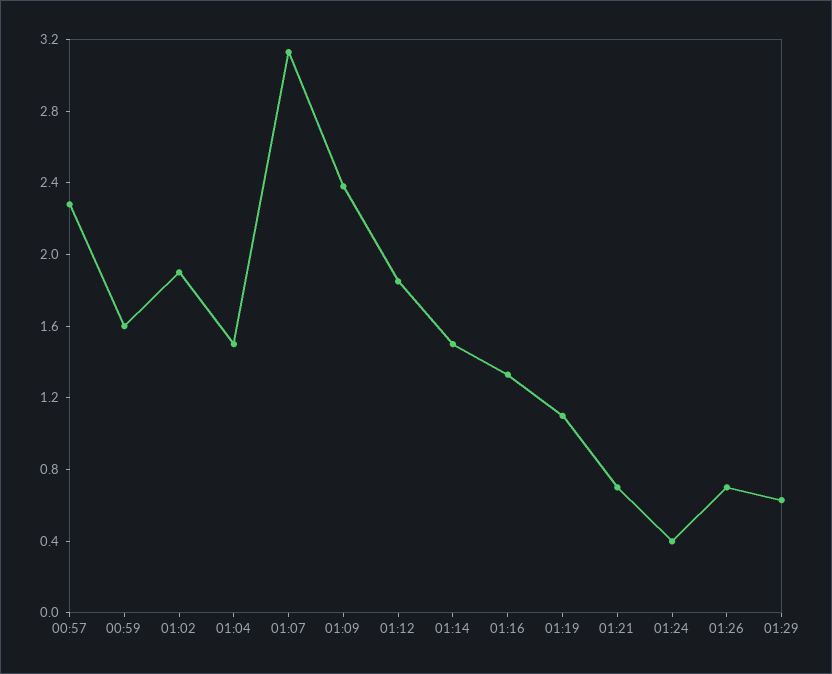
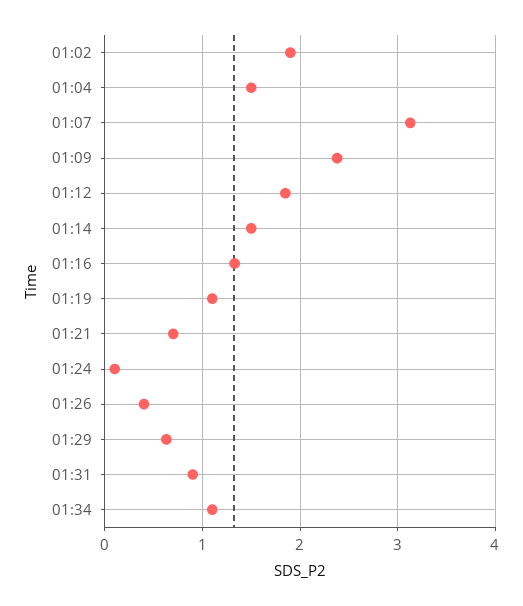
00:57: 2.3 -> none
00:59: 1.6 -> none
01:24: 0.4 -> 0.1
01:26: 0.7 -> 0.4
01:31: none -> 0.9
01:34: none -> 1.1

